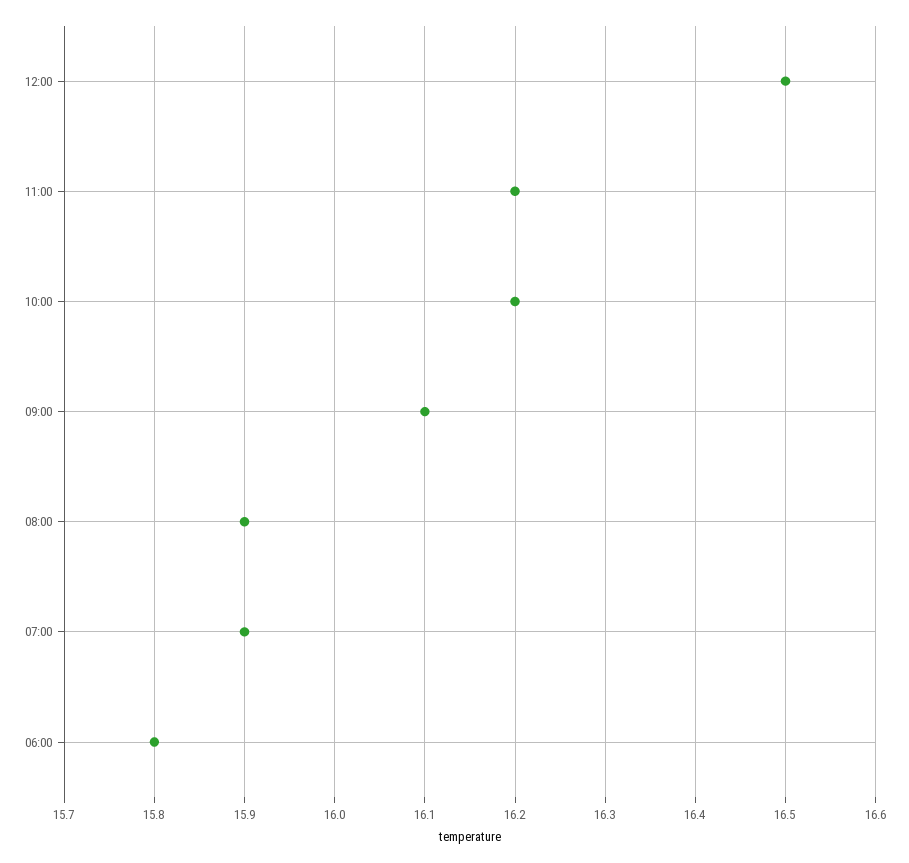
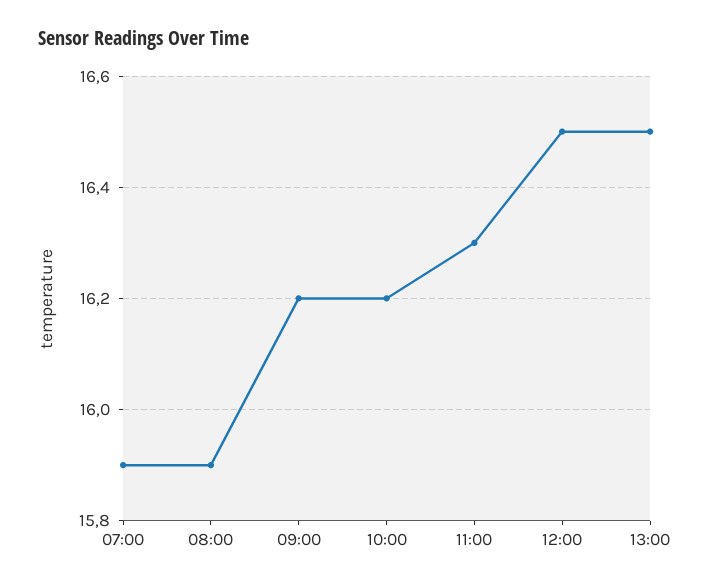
11:00: 16.2 -> 16.3
09:00: 16.1 -> 16.2
06:00: 15.8 -> none
13:00: none -> 16.5

